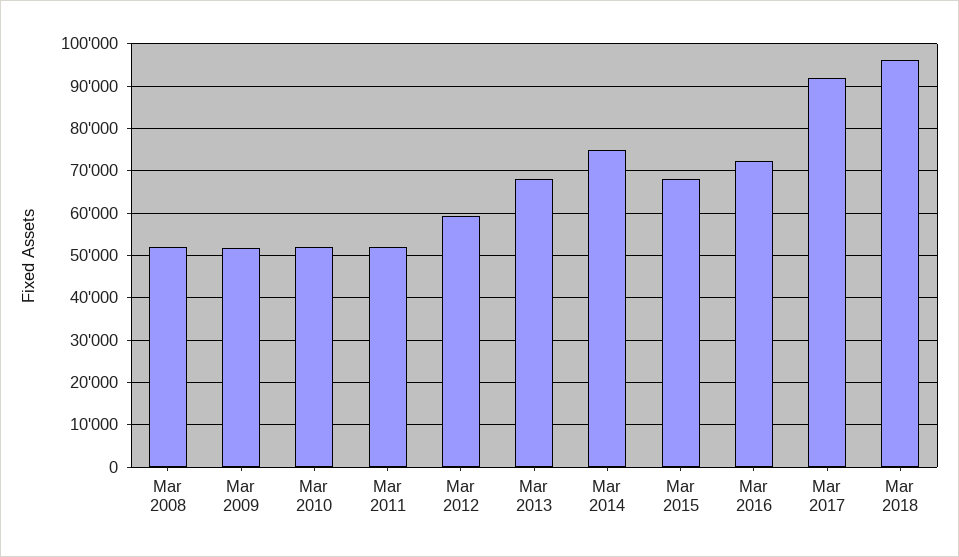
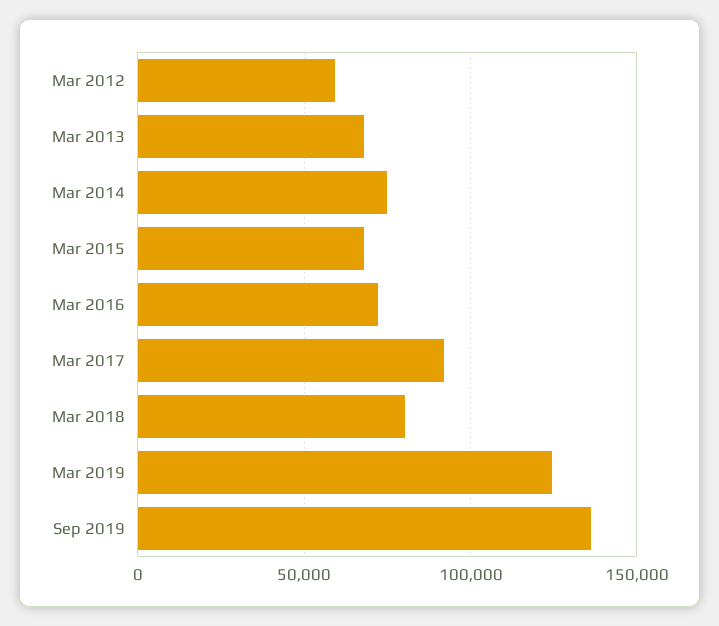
Mar 2008: 52000 -> none
Mar 2009: 52000 -> none
Mar 2010: 52000 -> none
Mar 2011: 52000 -> none
Mar 2018: 96000 -> 80000
Mar 2019: none -> 125000
Sep 2019: none -> 135000

